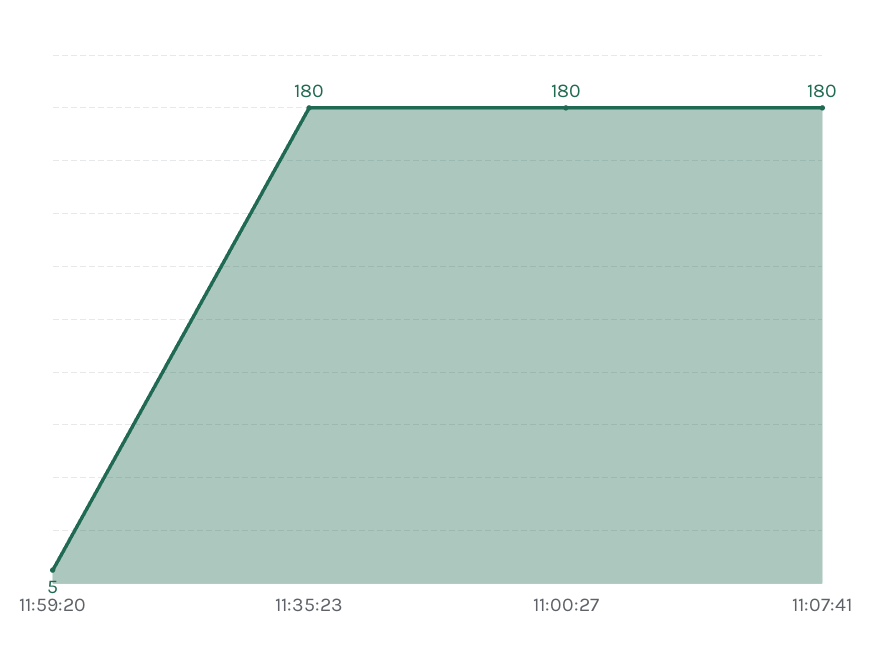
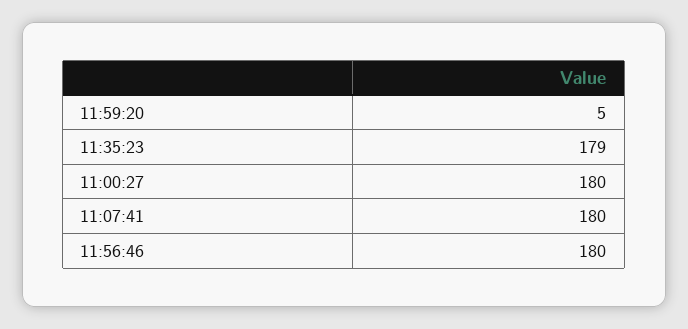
11:35:23: 180 -> 179
11:56:46: none -> 180

